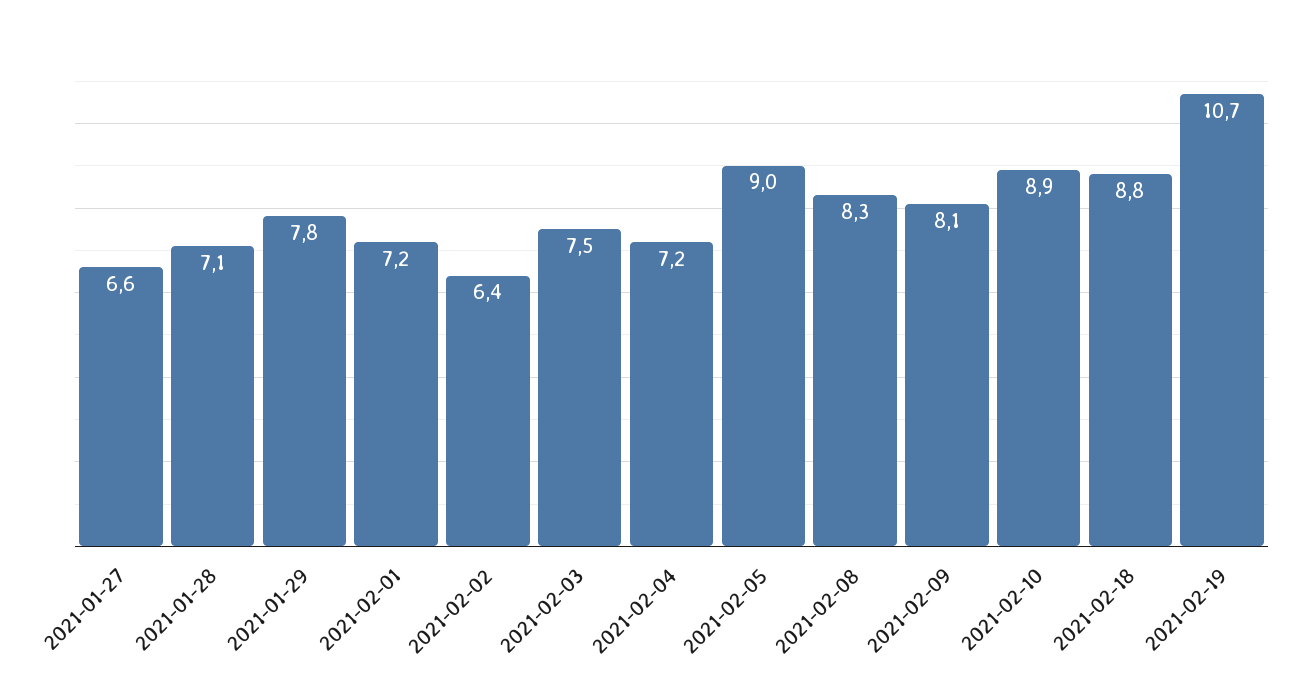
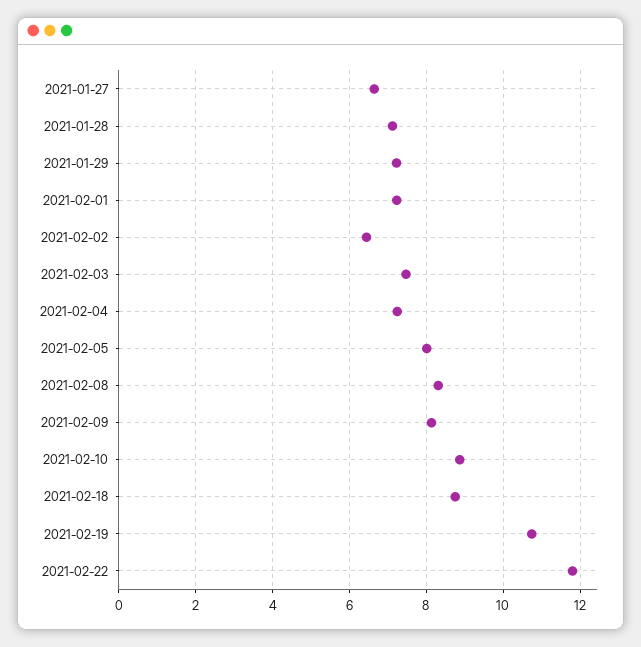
2021-01-29: 7.8 -> 7.2
2021-02-05: 9 -> 8
2021-02-22: none -> 11.8

